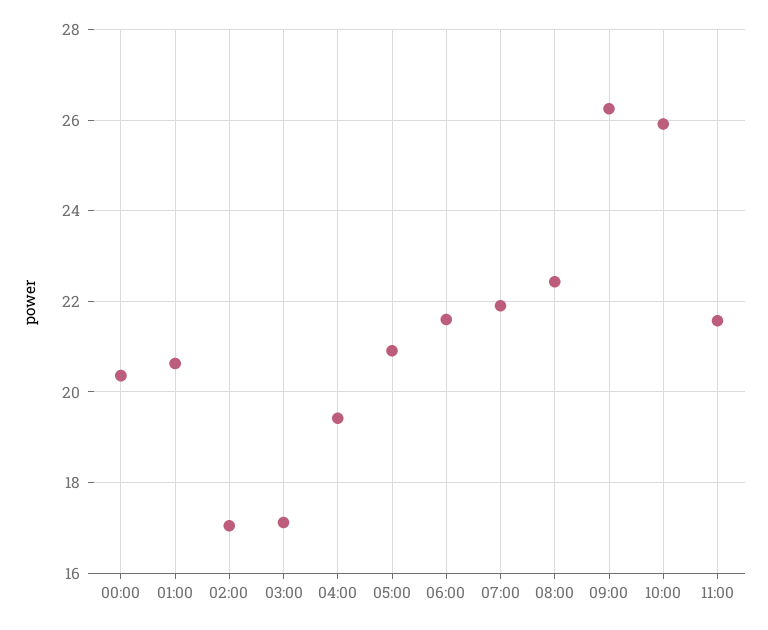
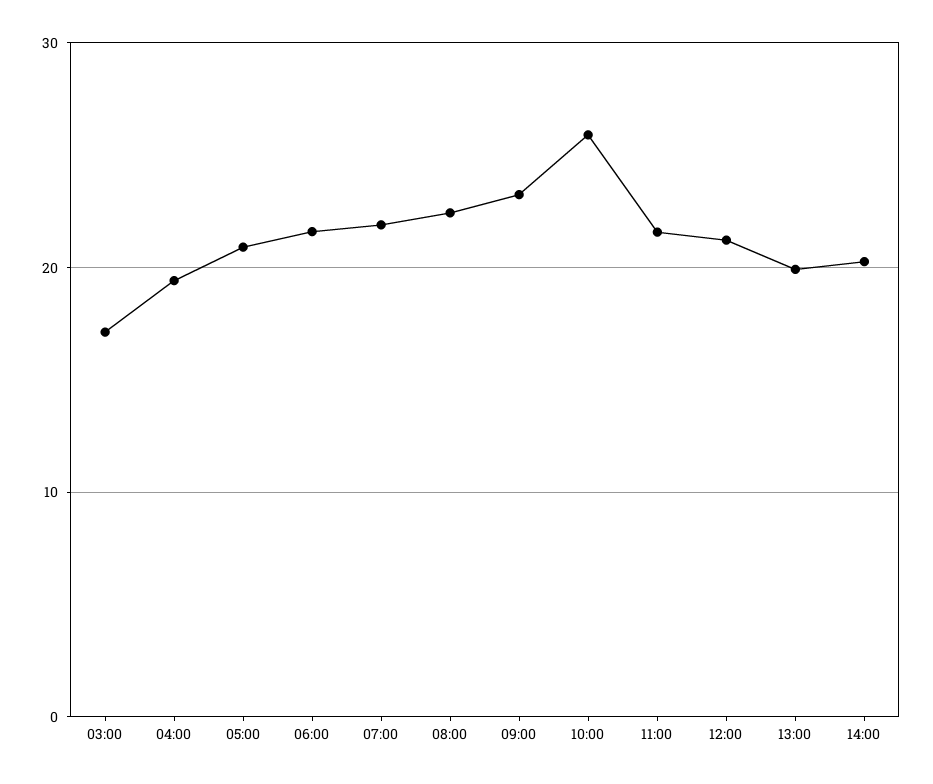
00:00: 20.4 -> none
01:00: 20.6 -> none
02:00: 17 -> none
09:00: 26.2 -> 23
12:00: none -> 21
13:00: none -> 20
14:00: none -> 20

